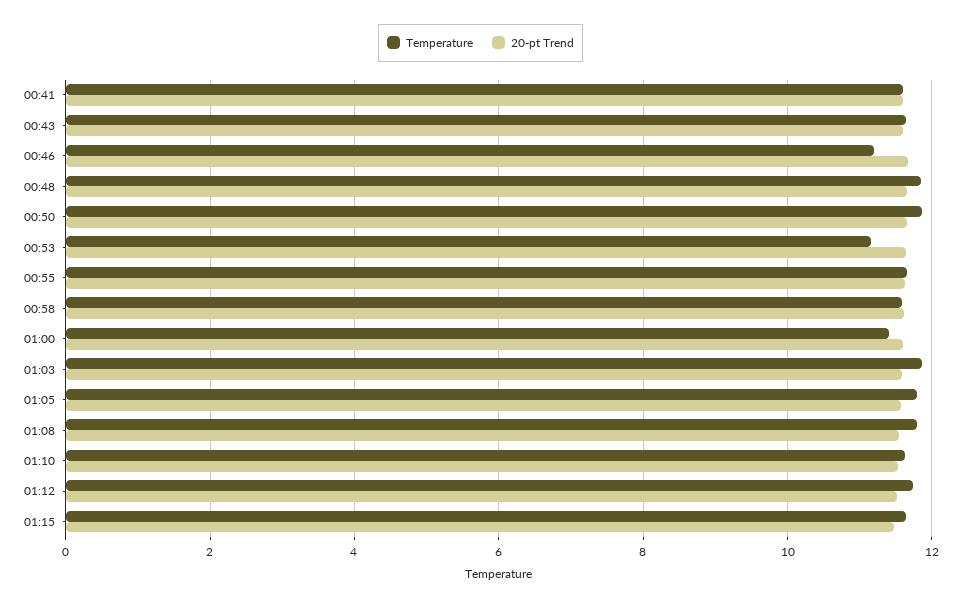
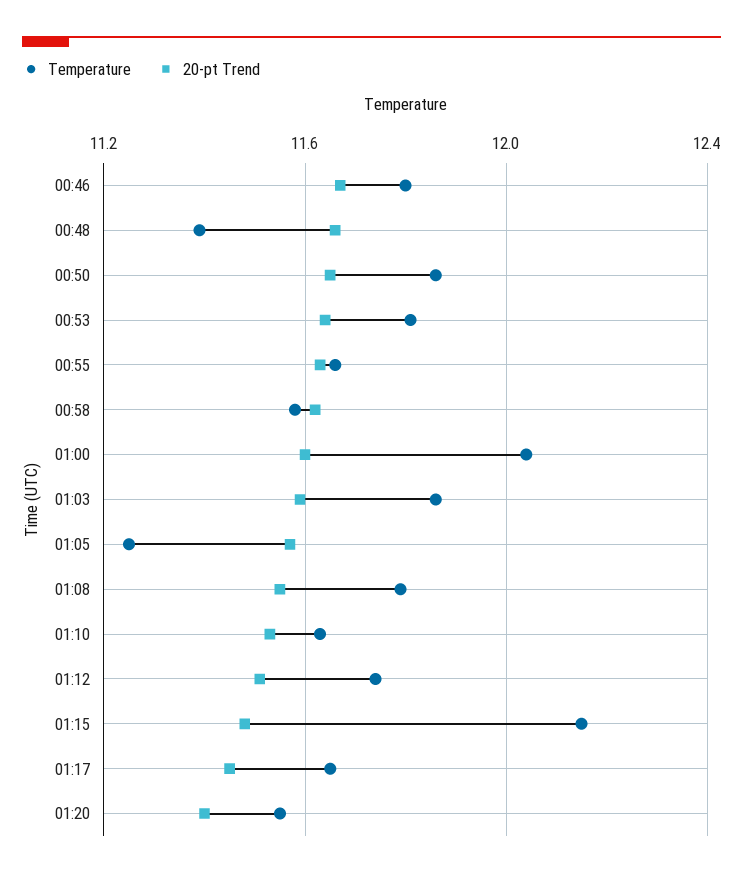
Temperature, 00:41: 11.6 -> none
20-pt Trend, 00:41: 11.6 -> none
Temperature, 00:43: 11.6 -> none
20-pt Trend, 00:43: 11.6 -> none
Temperature, 00:46: 11.2 -> 11.8
Temperature, 00:48: 11.8 -> 11.4
Temperature, 00:53: 11.2 -> 11.8
Temperature, 01:00: 11.4 -> 12.05
Temperature, 01:05: 11.8 -> 11.25
Temperature, 01:15: 11.6 -> 12.15
Temperature, 01:17: none -> 11.65
20-pt Trend, 01:17: none -> 11.45
Temperature, 01:20: none -> 11.55
20-pt Trend, 01:20: none -> 11.4

